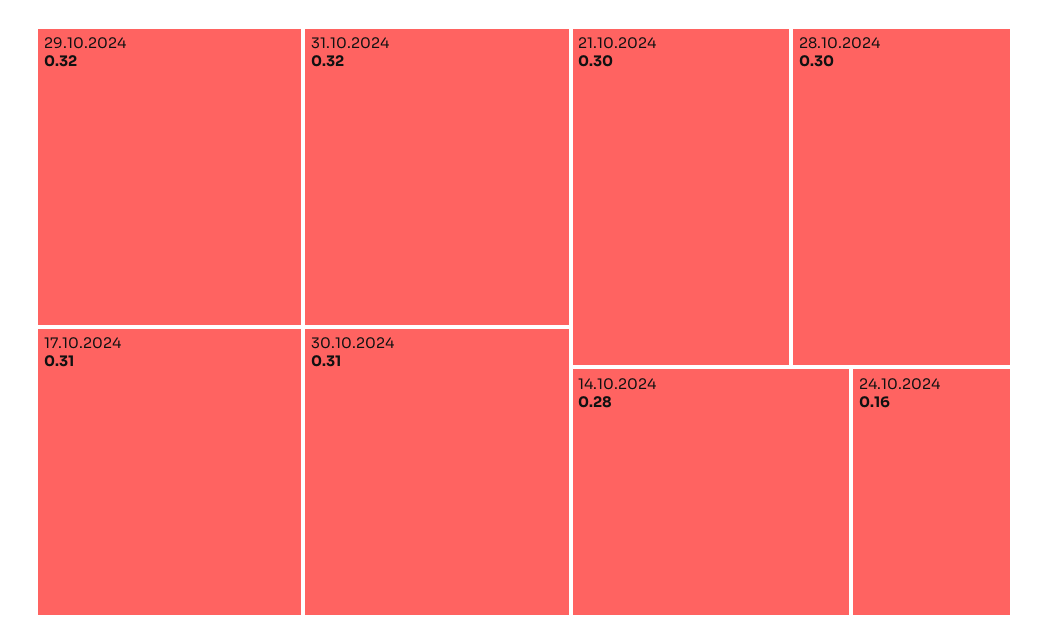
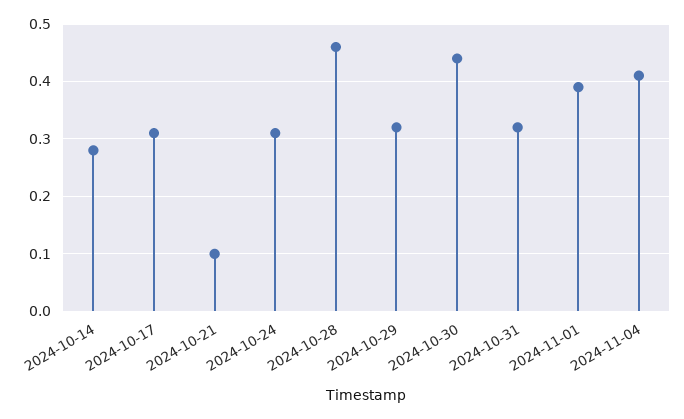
30.10.2024: 0.31 -> 0.45
21.10.2024: 0.3 -> 0.1
28.10.2024: 0.3 -> 0.45
24.10.2024: 0.16 -> 0.3
2024-11-01: none -> 0.4
2024-11-04: none -> 0.4

